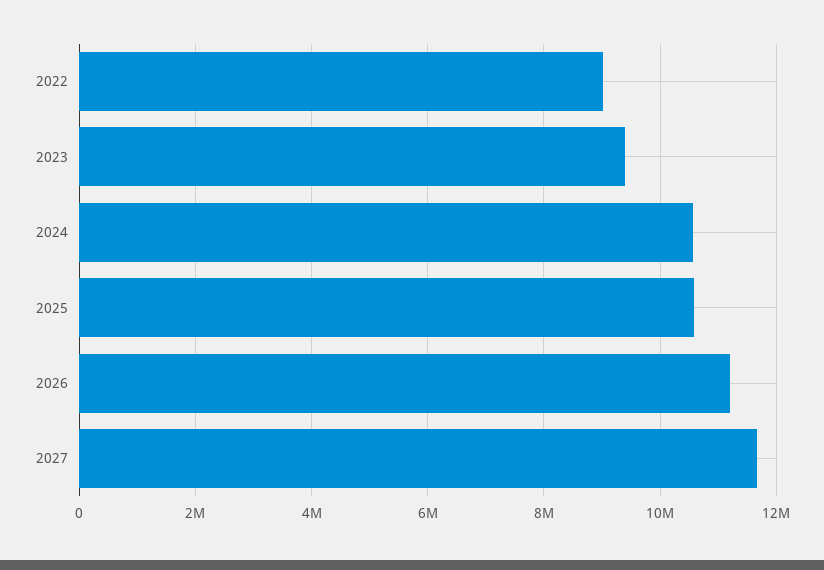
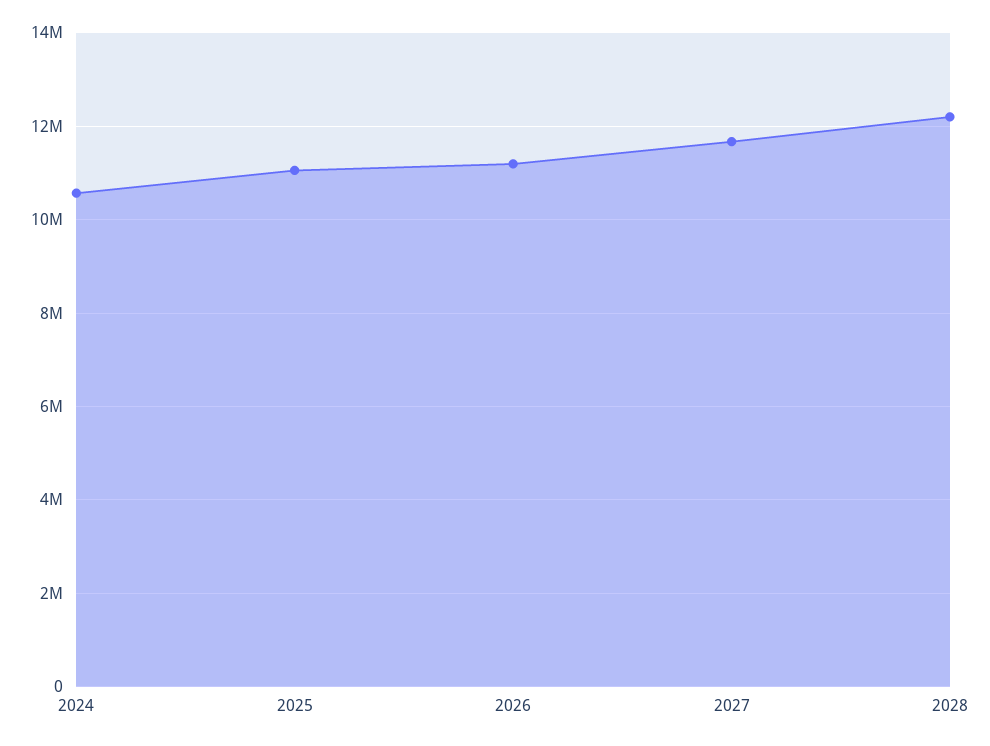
2022: 9000000 -> none
2023: 9400000 -> none
2025: 10600000 -> 11000000
2028: none -> 12200000

